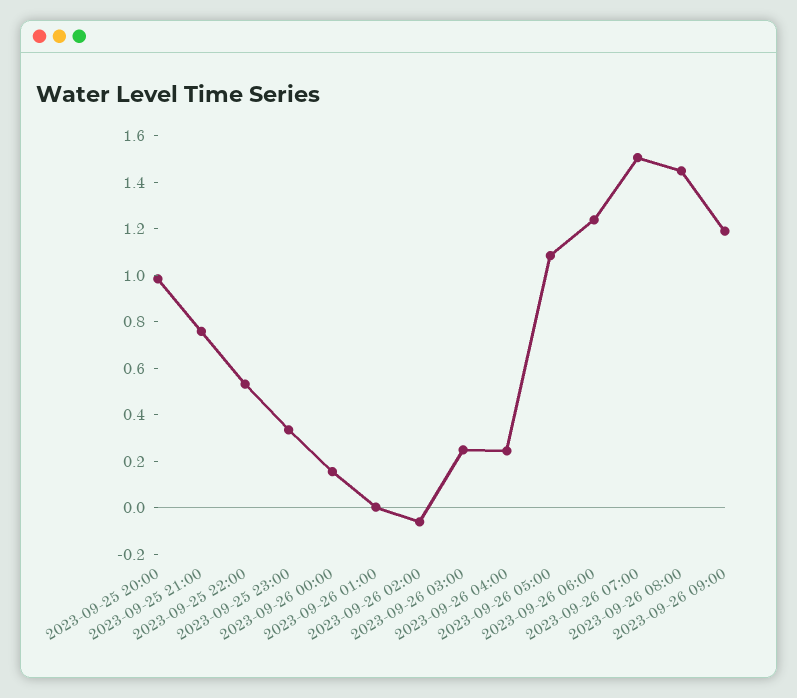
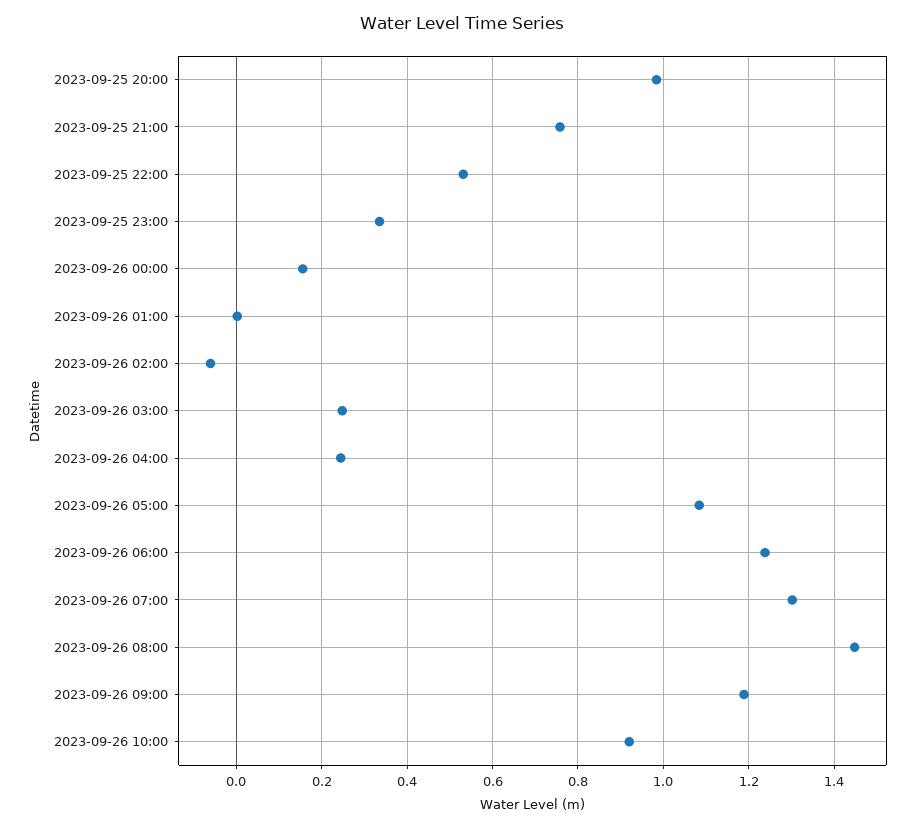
2023-09-26 07:00: 1.5 -> 1.3
2023-09-26 10:00: none -> 0.92

